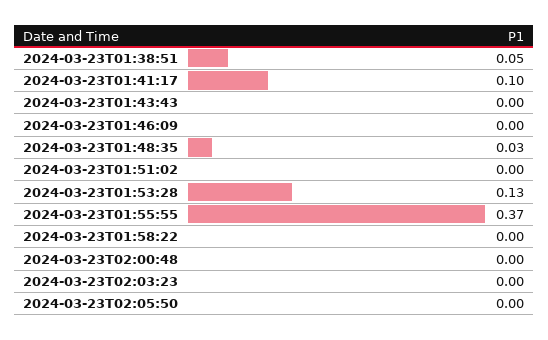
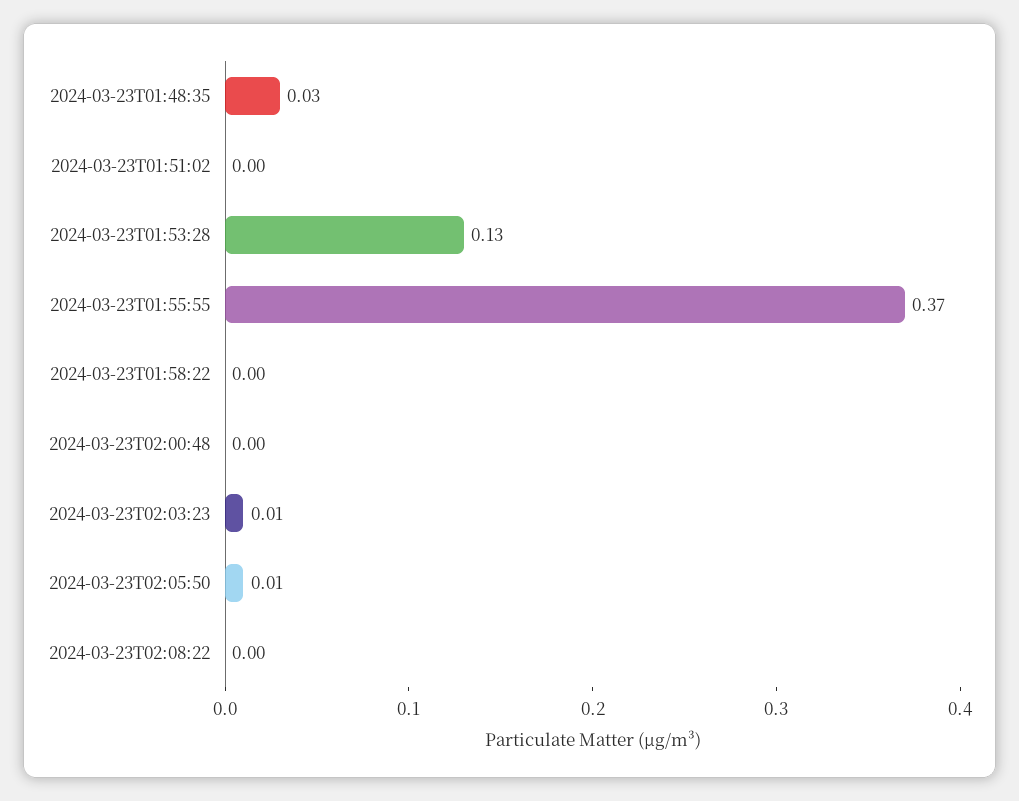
2024-03-23T01:38:51: 0.05 -> none
2024-03-23T01:41:17: 0.1 -> none
2024-03-23T01:43:43: 0 -> none
2024-03-23T01:46:09: 0 -> none
2024-03-23T02:03:23: 0 -> 0.01
2024-03-23T02:05:50: 0 -> 0.01
2024-03-23T02:08:22: none -> 0

